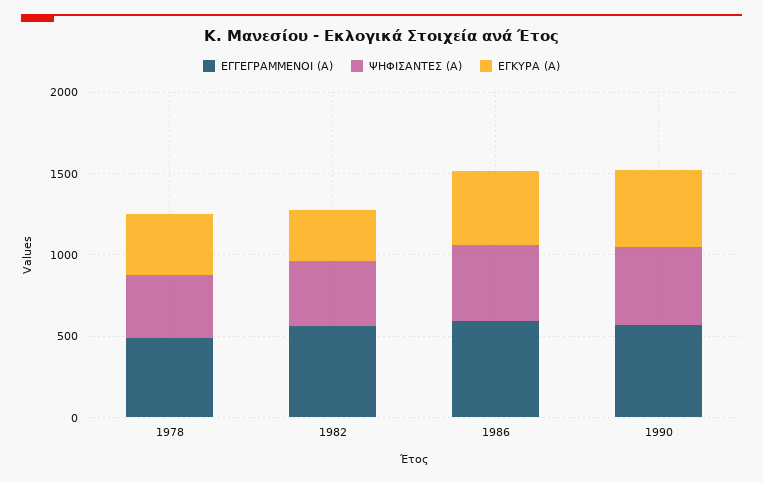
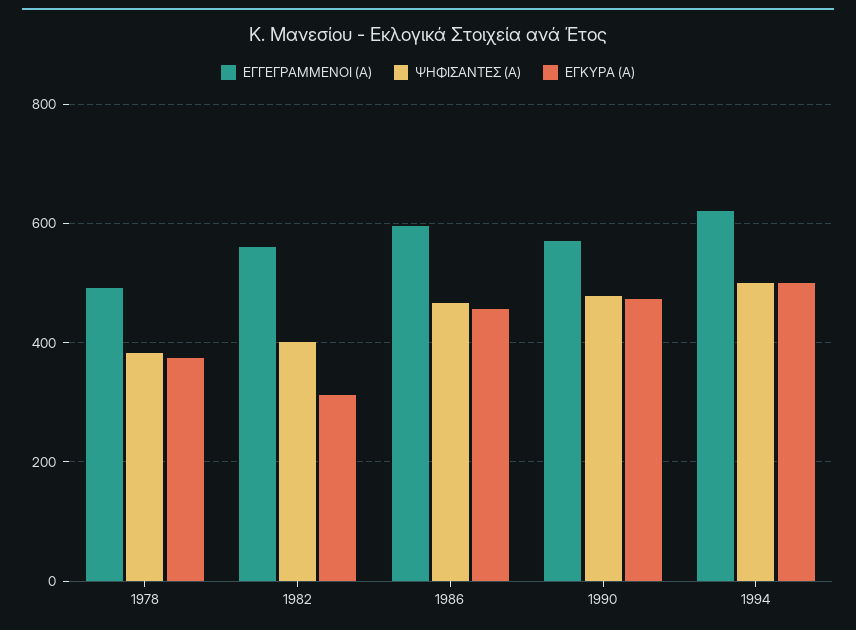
ΕΓΓΕΓΡΑΜΜΕΝΟΙ (Α), 1994: none -> 620
ΨΗΦΙΣΑΝΤΕΣ (Α), 1994: none -> 500
ΕΓΚΥΡΑ (Α), 1994: none -> 500

